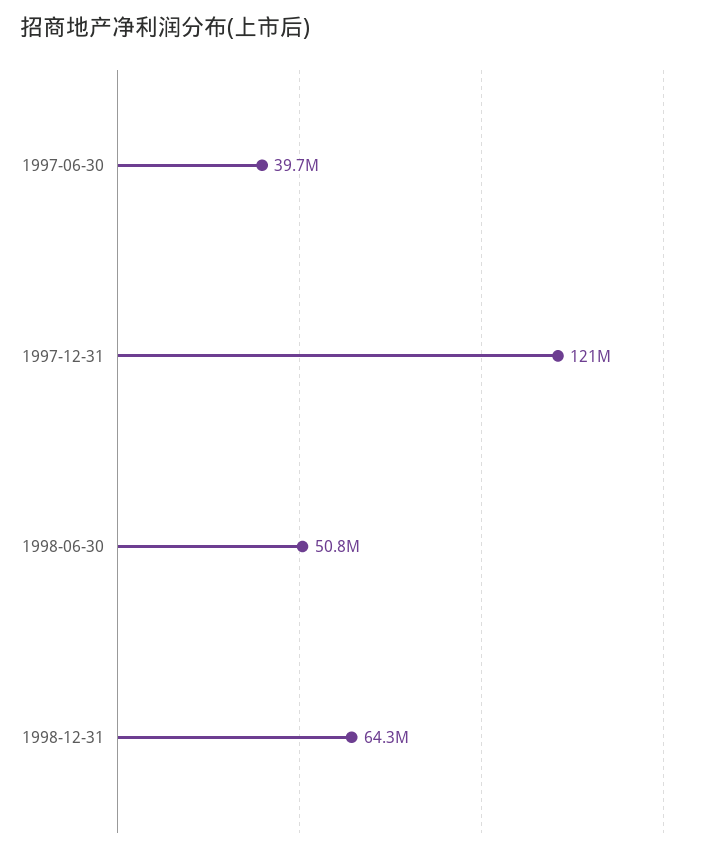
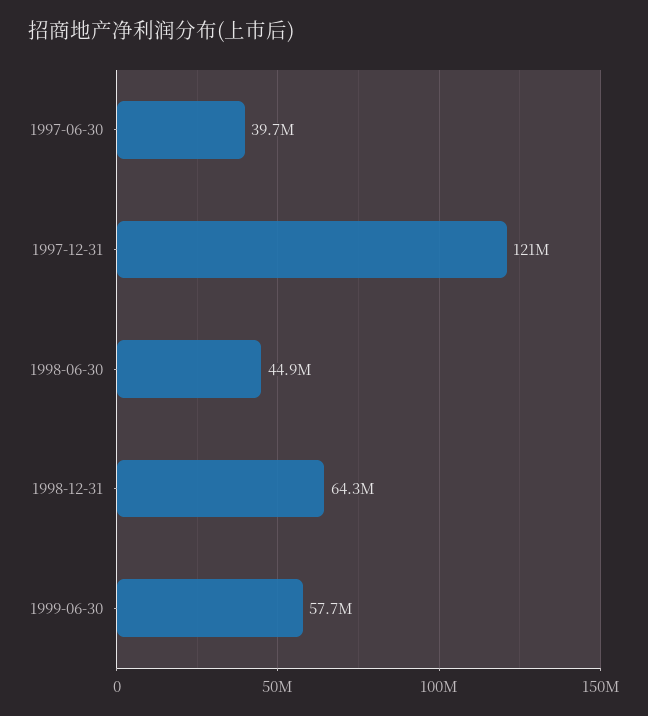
1998-06-30: 50800000 -> 44900000
1999-06-30: none -> 57700000

